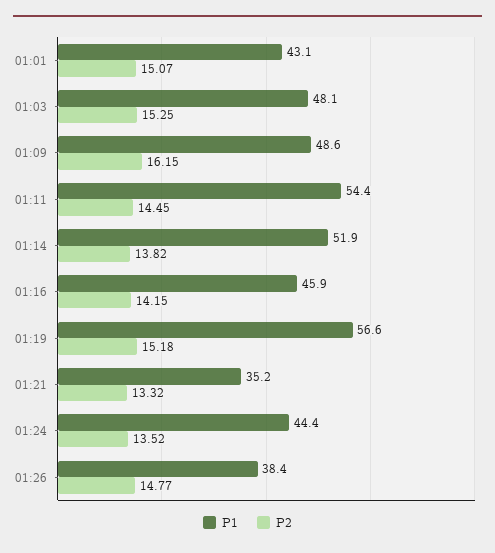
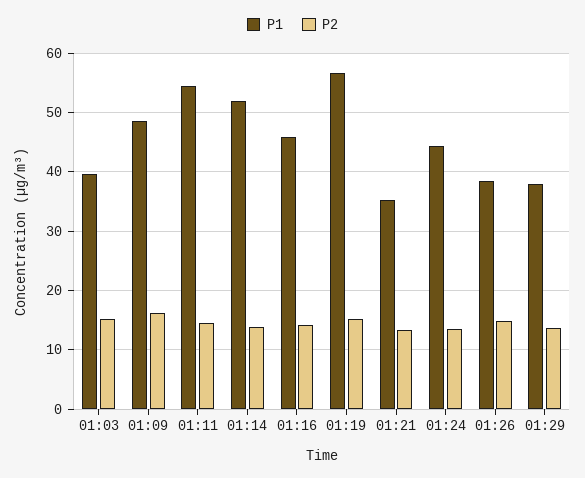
P1, 01:01: 43.1 -> none
P2, 01:01: 15.07 -> none
P1, 01:03: 48.1 -> 40
P1, 01:29: none -> 38
P2, 01:29: none -> 14

